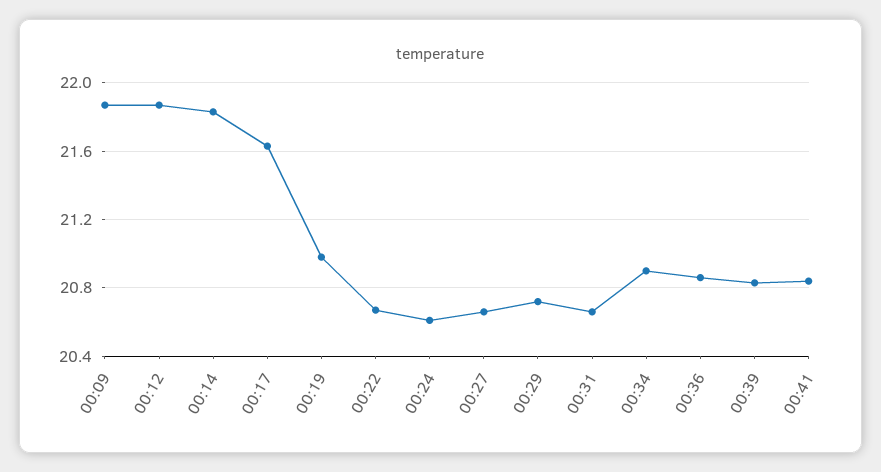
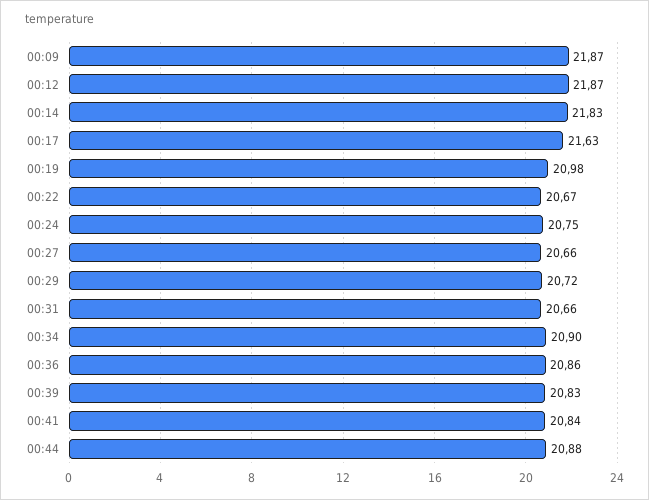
00:24: 20.6 -> 20.75
00:44: none -> 20.88

